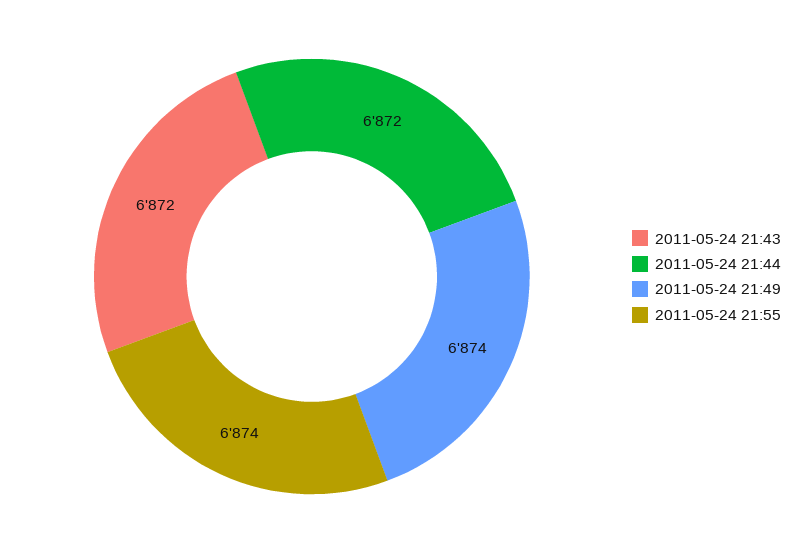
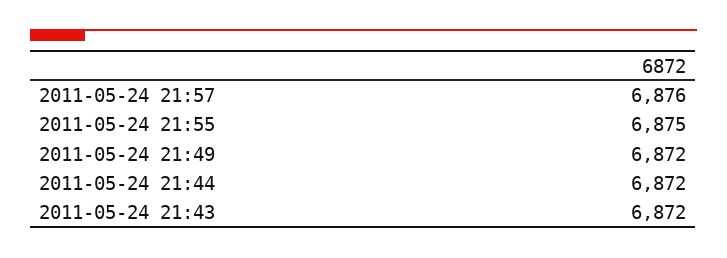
2011-05-24 21:49: 6874 -> 6872
2011-05-24 21:55: 6874 -> 6875
2011-05-24 21:57: none -> 6876

